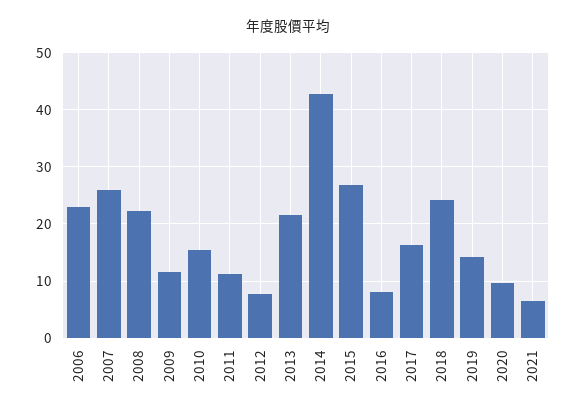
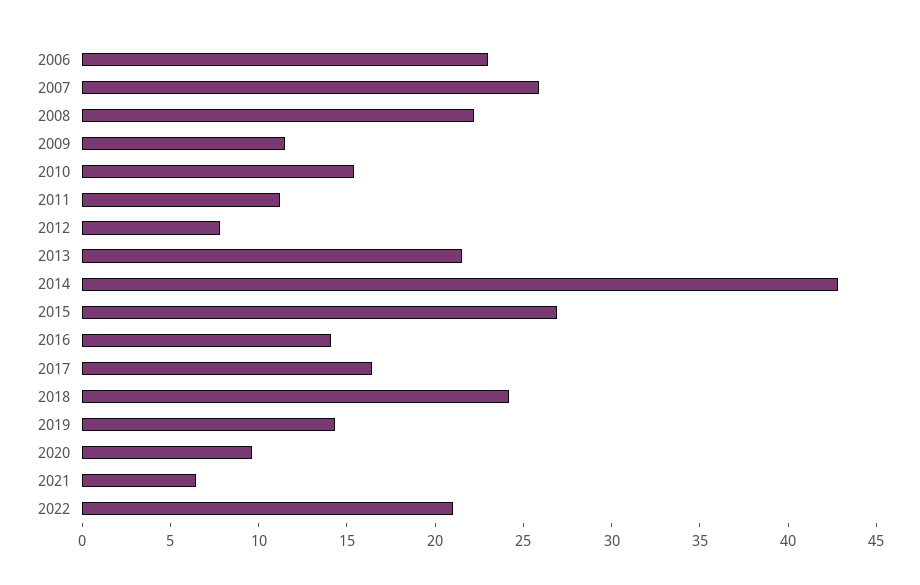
2016: 8 -> 14
2022: none -> 21

